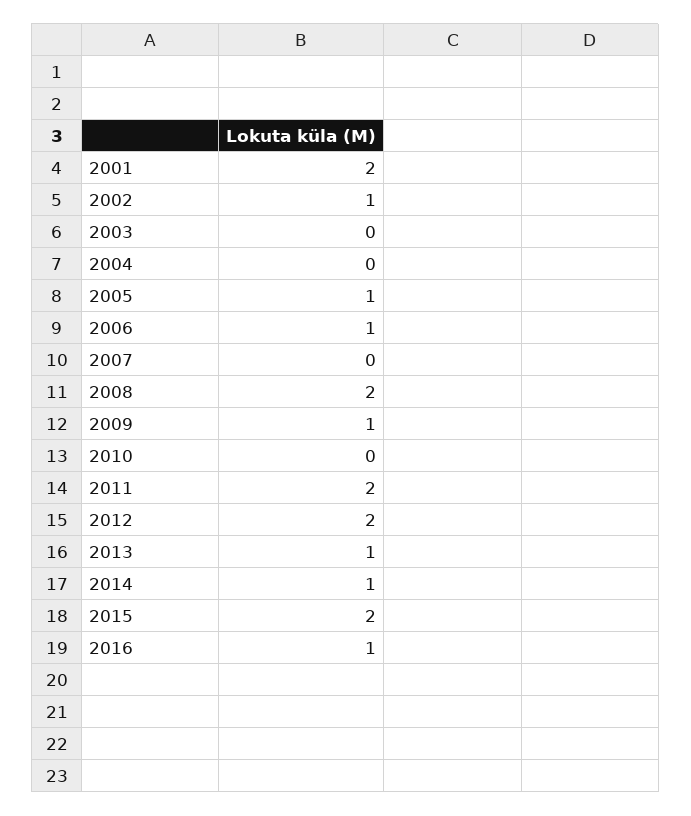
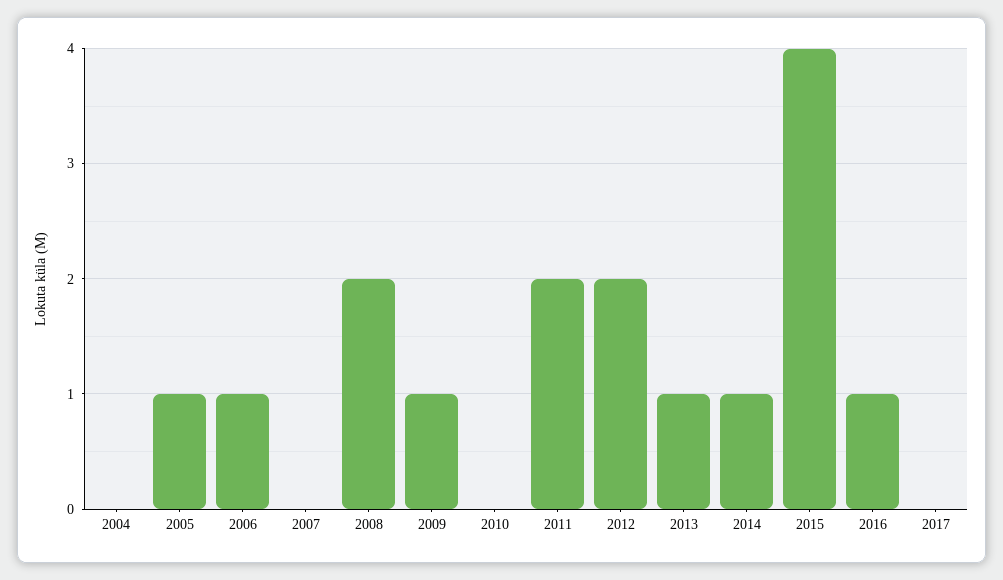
2001: 2 -> none
2002: 1 -> none
2003: 0 -> none
2015: 2 -> 4
2017: none -> 0

